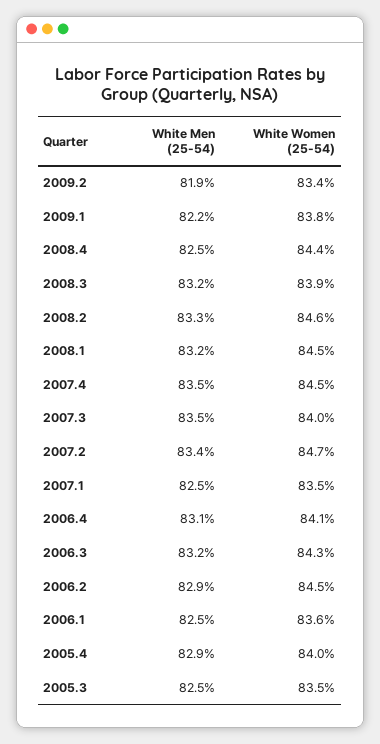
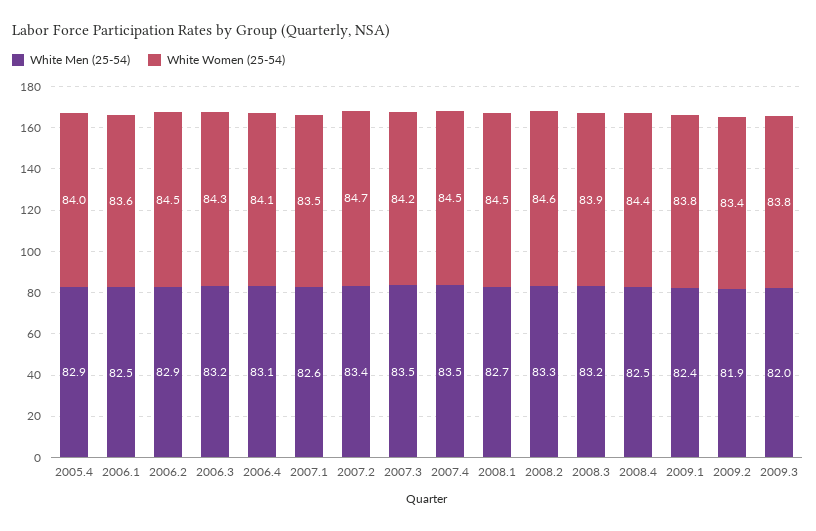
White Men (25-54), 2009.1: 82.2 -> 82.4
White Men (25-54), 2008.1: 83.2 -> 82.7
White Women (25-54), 2007.3: 84 -> 84.2
White Men (25-54), 2007.1: 82.5 -> 82.6
White Men (25-54), 2005.3: 82.5 -> none
White Women (25-54), 2005.3: 83.5 -> none
White Men (25-54), 2009.3: none -> 82
White Women (25-54), 2009.3: none -> 83.8

